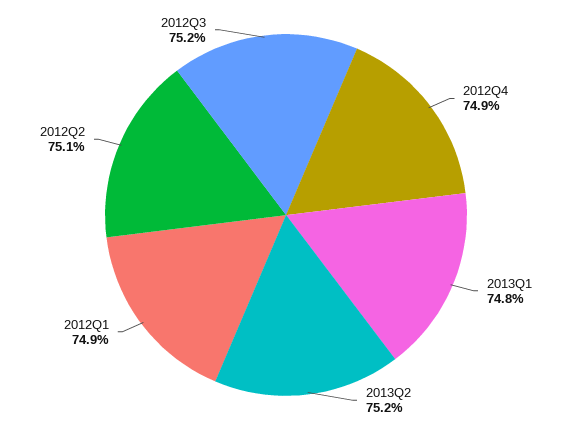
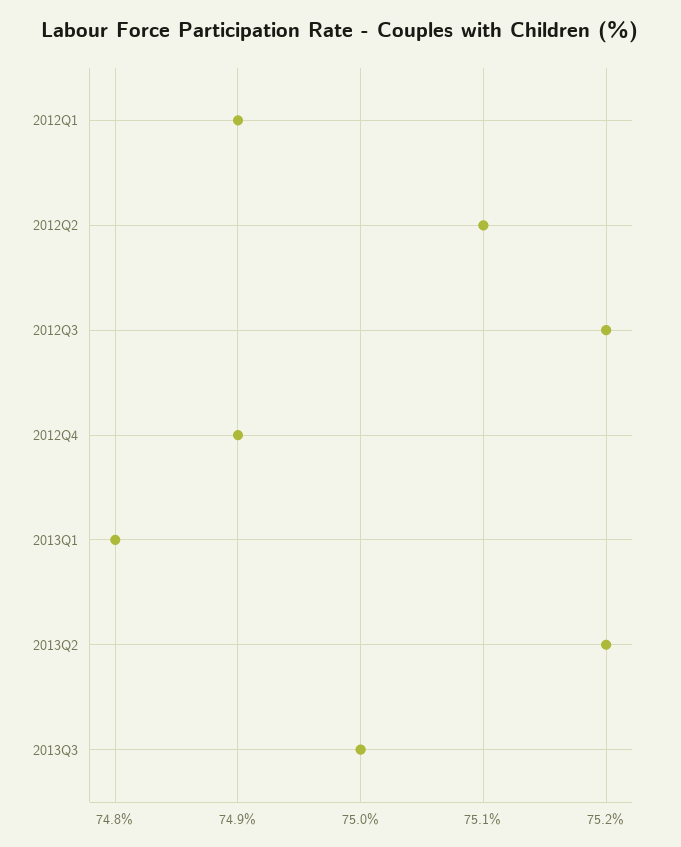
2013Q3: none -> 75

